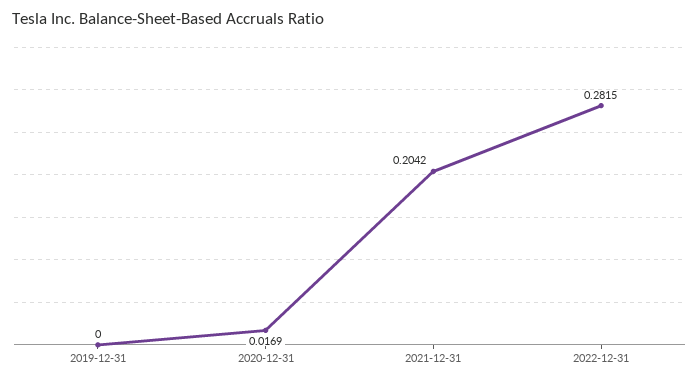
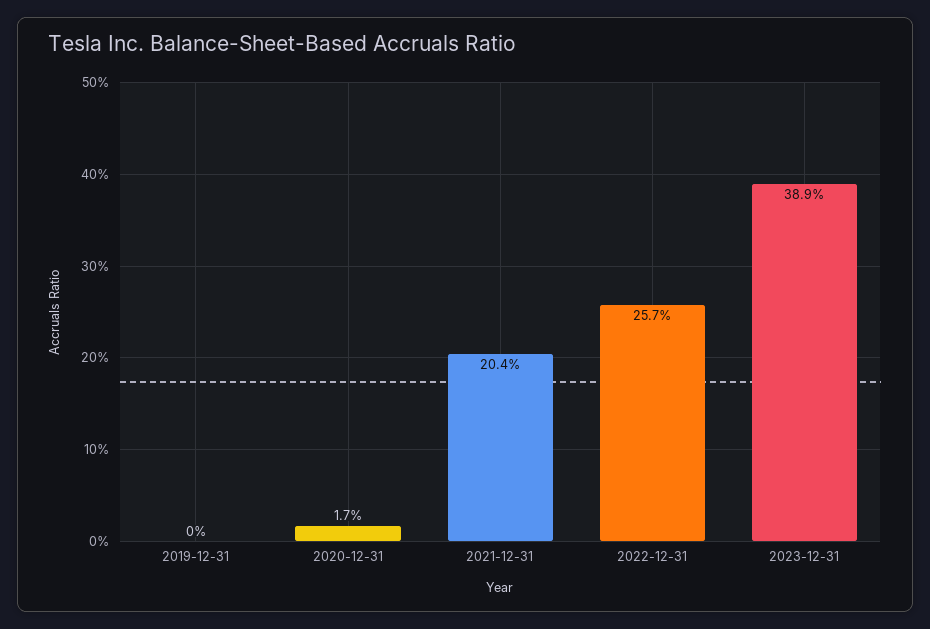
2022-12-31: 0.2815 -> 0.257
2023-12-31: none -> 0.389

